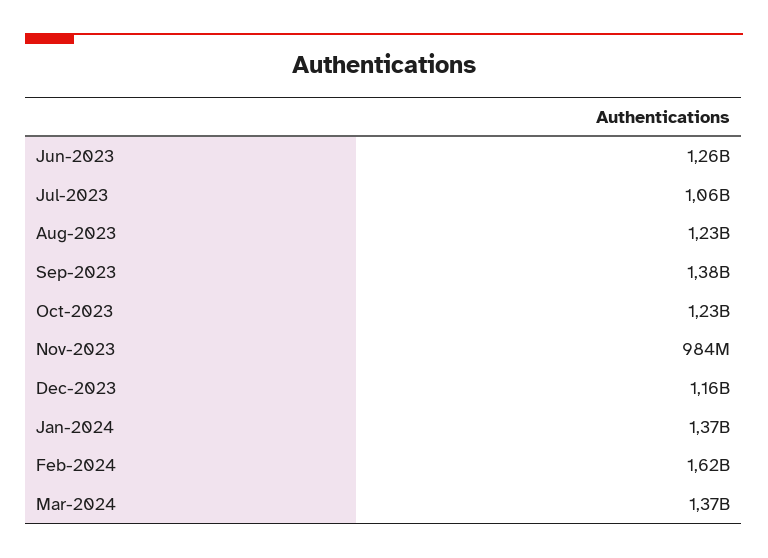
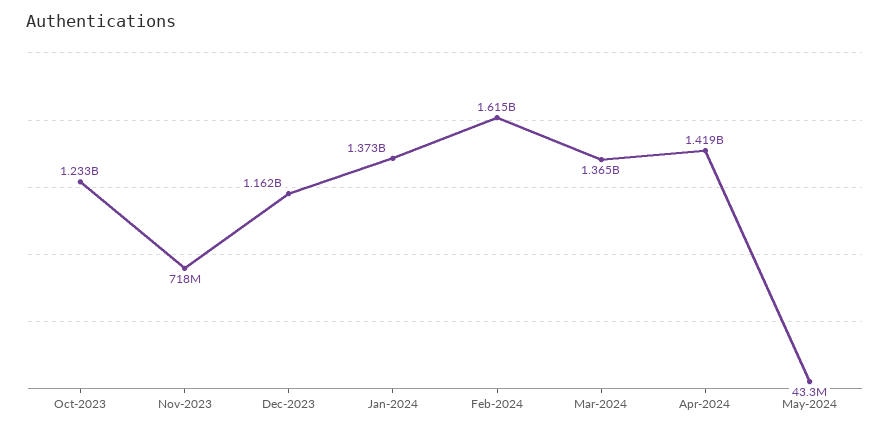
Jun-2023: 1260000000 -> none
Jul-2023: 1060000000 -> none
Aug-2023: 1230000000 -> none
Sep-2023: 1380000000 -> none
Nov-2023: 984000000 -> 718000000
Apr-2024: none -> 1419000000
May-2024: none -> 43300000

